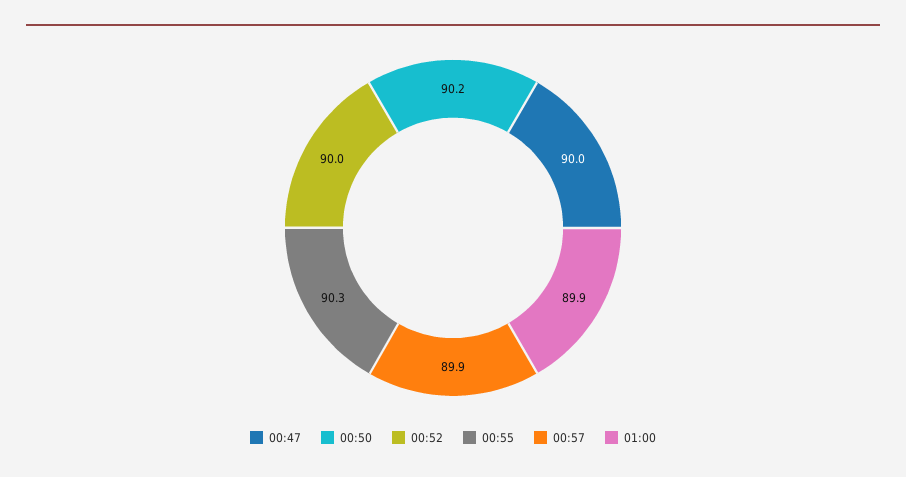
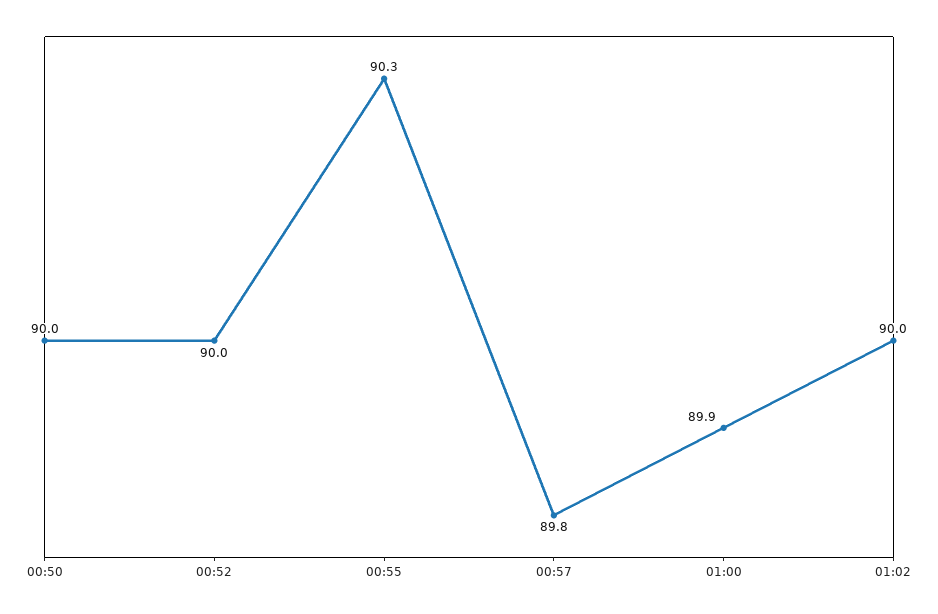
00:47: 90 -> none
00:50: 90.2 -> 90
00:57: 89.9 -> 89.8
01:02: none -> 90

